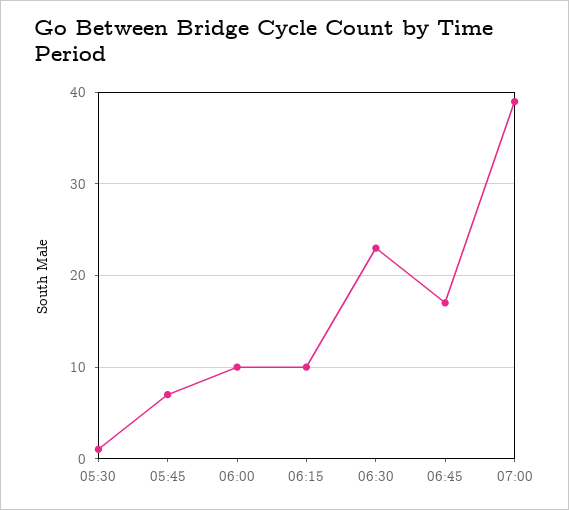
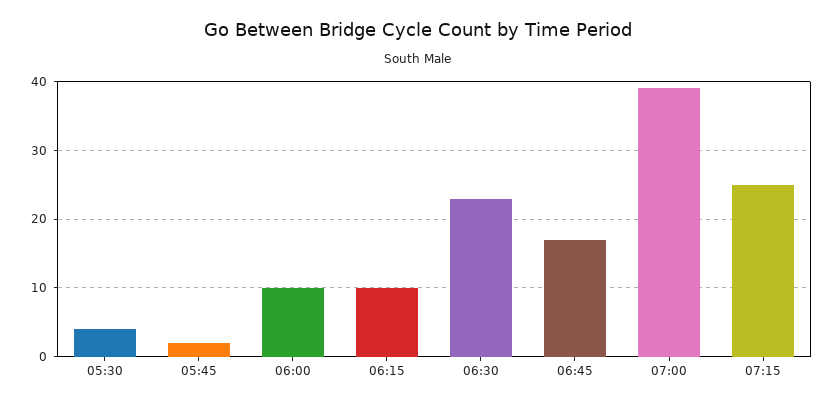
05:30: 1 -> 4
05:45: 7 -> 2
07:15: none -> 25

